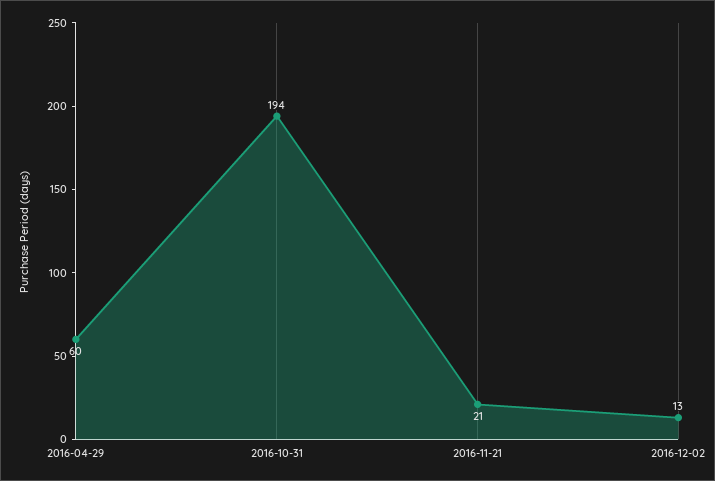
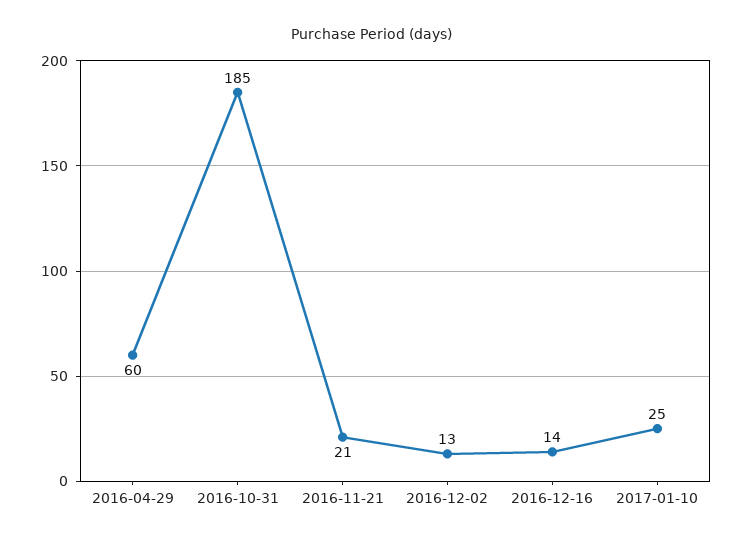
2016-10-31: 194 -> 185
2016-12-16: none -> 14
2017-01-10: none -> 25

